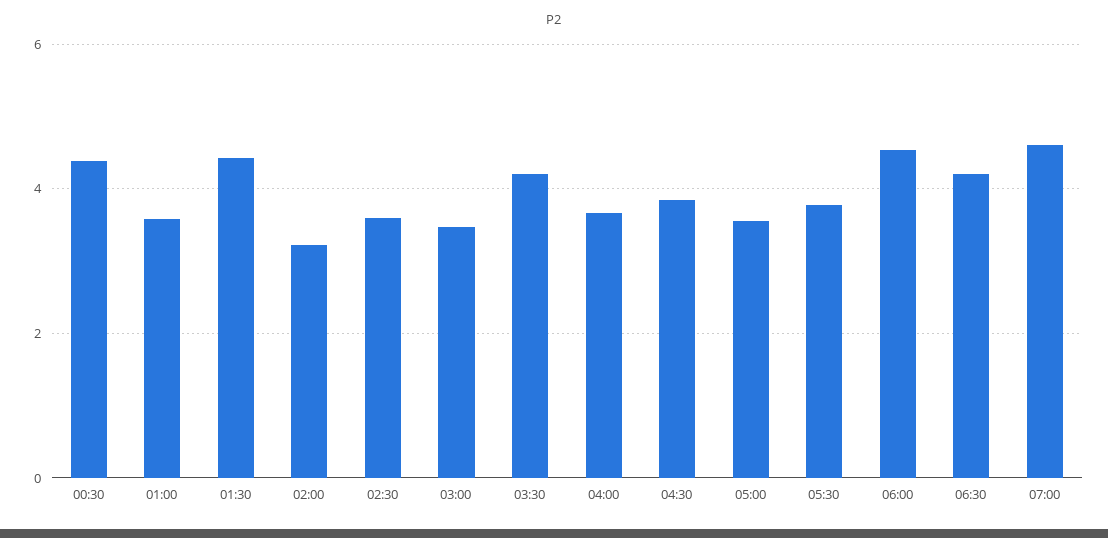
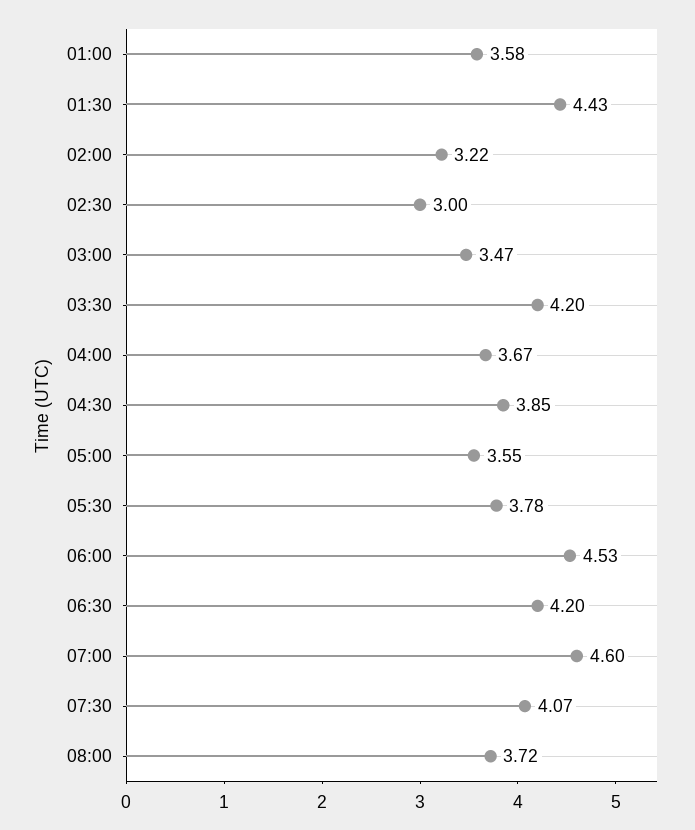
00:30: 4.4 -> none
02:30: 3.6 -> 3
07:30: none -> 4.07
08:00: none -> 3.72

